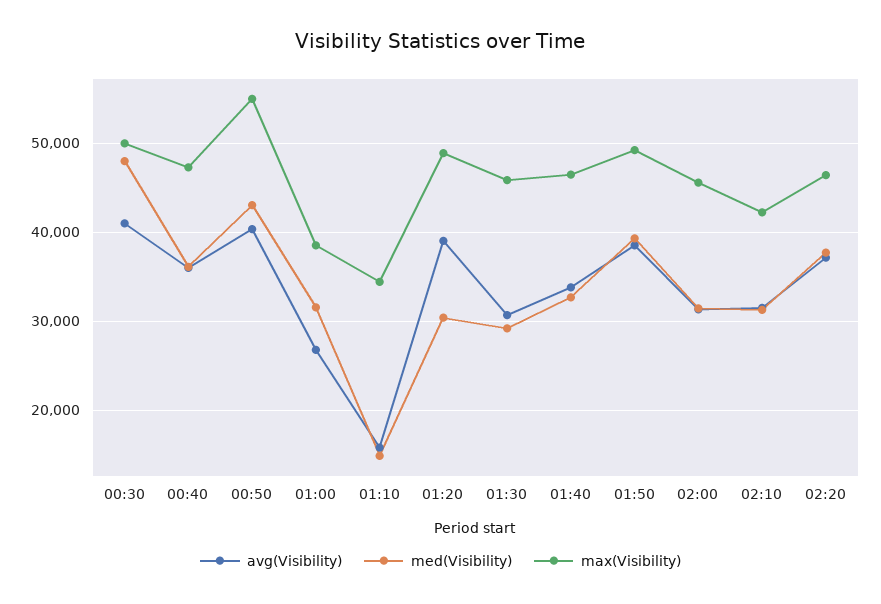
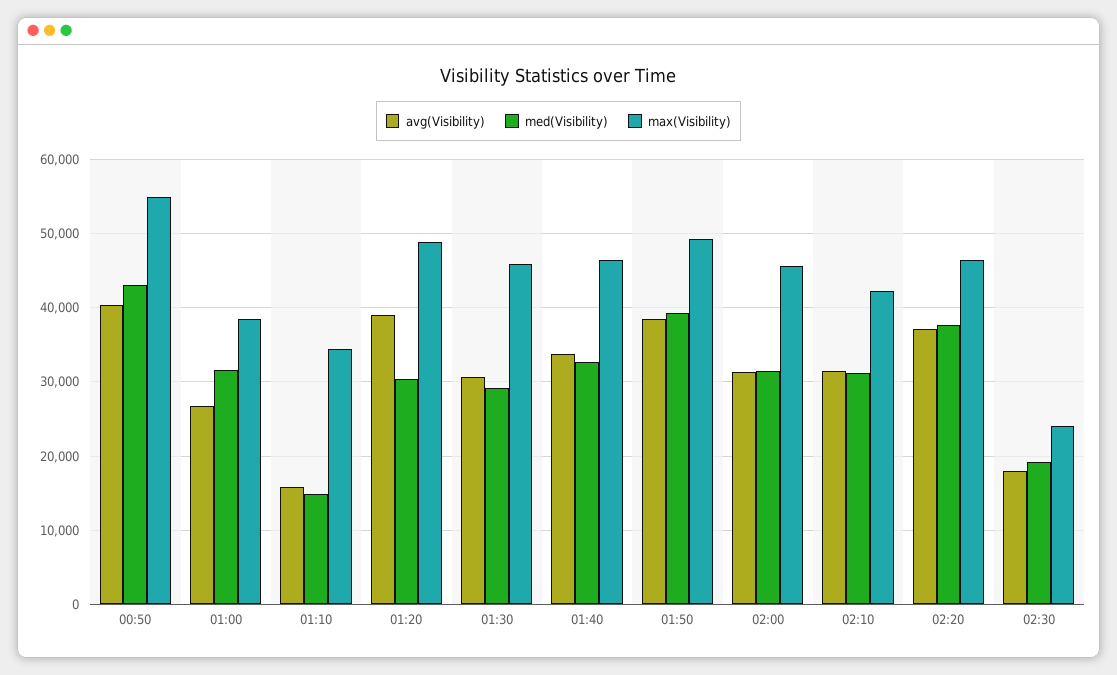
avg(Visibility), 00:30: 41000 -> none
med(Visibility), 00:30: 48000 -> none
max(Visibility), 00:30: 50000 -> none
avg(Visibility), 00:40: 36000 -> none
med(Visibility), 00:40: 36000 -> none
max(Visibility), 00:40: 47000 -> none
avg(Visibility), 02:30: none -> 18000
med(Visibility), 02:30: none -> 19000
max(Visibility), 02:30: none -> 24000

